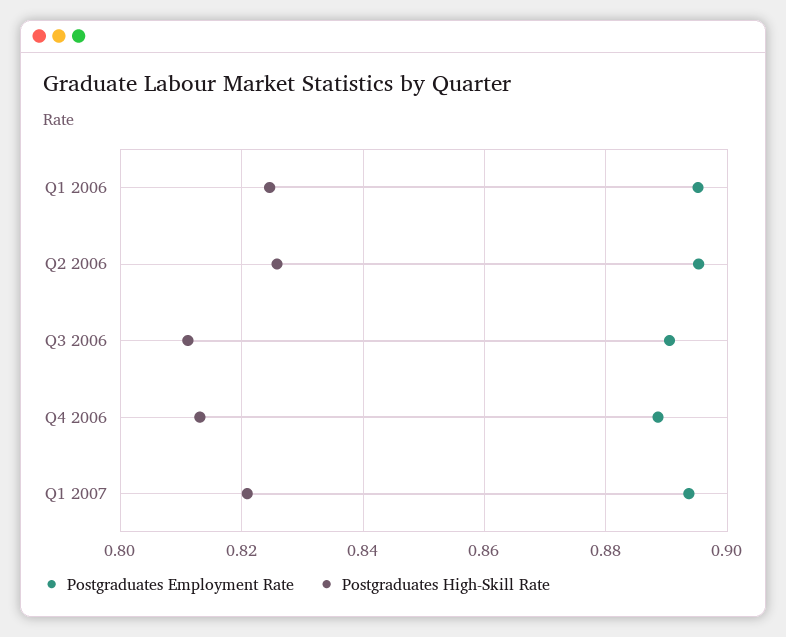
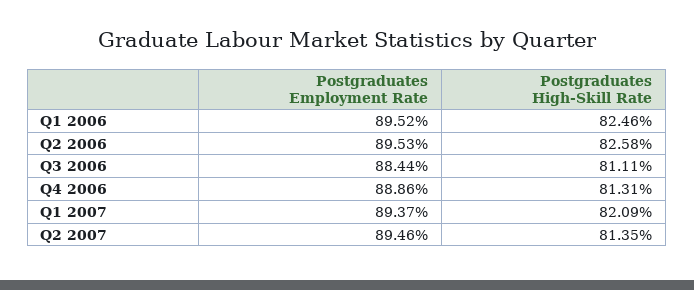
Postgraduates Employment Rate, Q3 2006: 0.89 -> 0.8844
Postgraduates Employment Rate, Q2 2007: none -> 0.8946
Postgraduates High-Skill Rate, Q2 2007: none -> 0.8135

